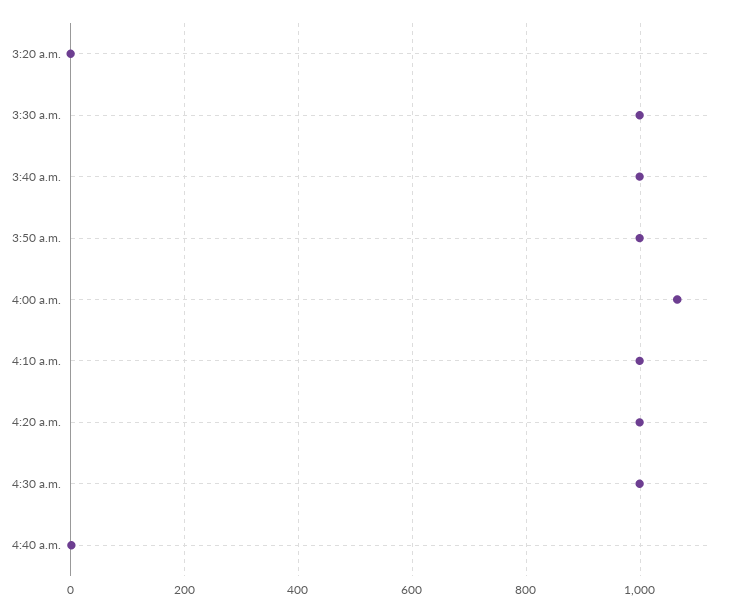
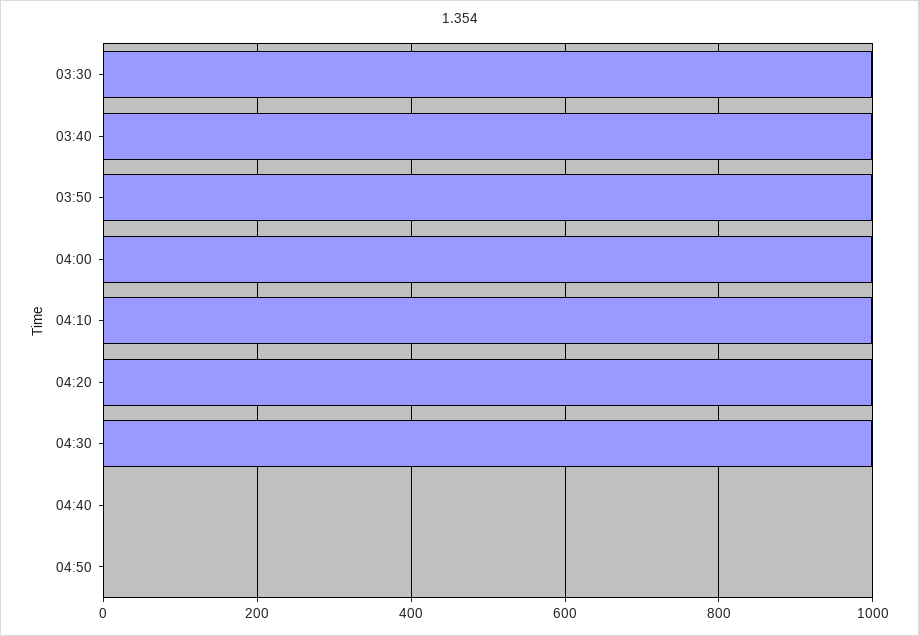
3:20 a.m.: 0 -> none
4:00 a.m.: 1060 -> 1000
04:50: none -> 0

